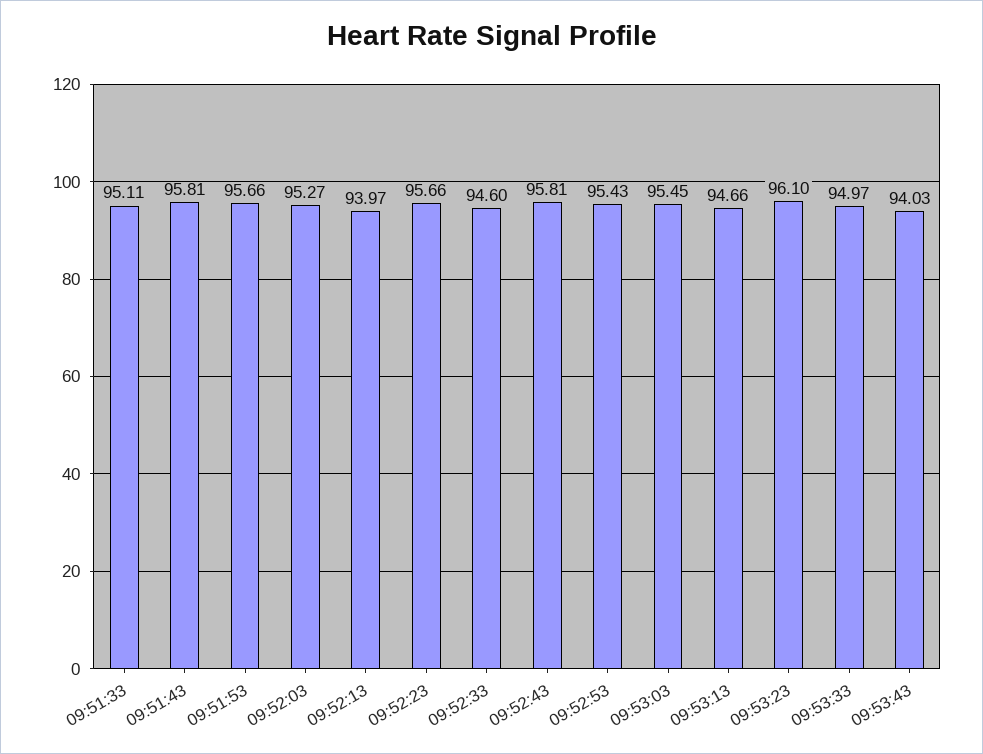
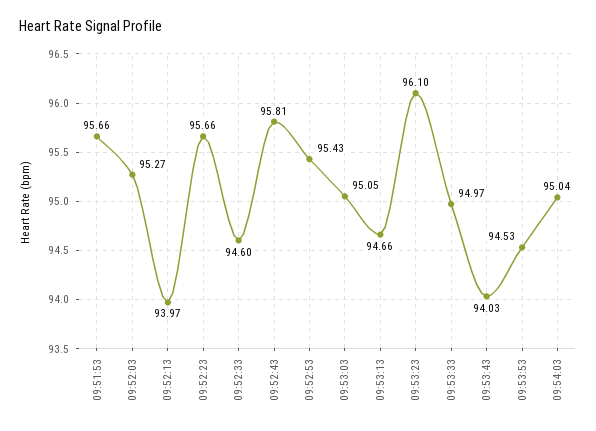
09:51:33: 95.11 -> none
09:51:43: 95.81 -> none
09:53:03: 95.45 -> 95.05
09:53:53: none -> 94.53
09:54:03: none -> 95.04

